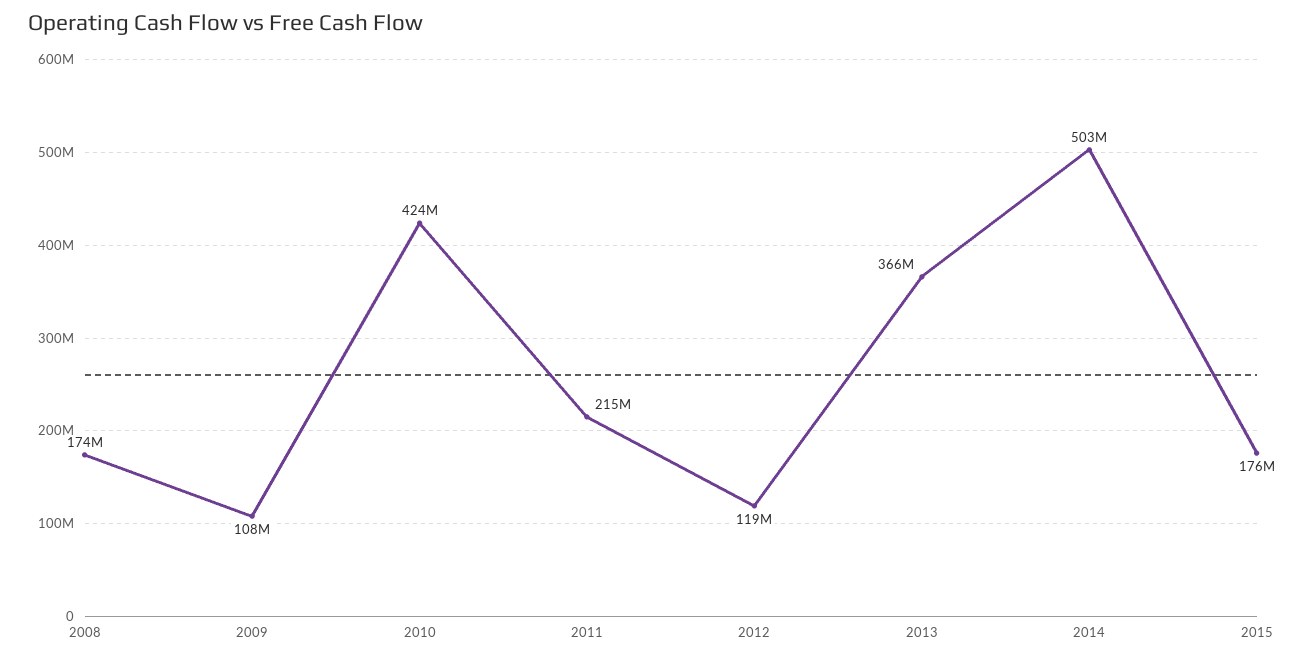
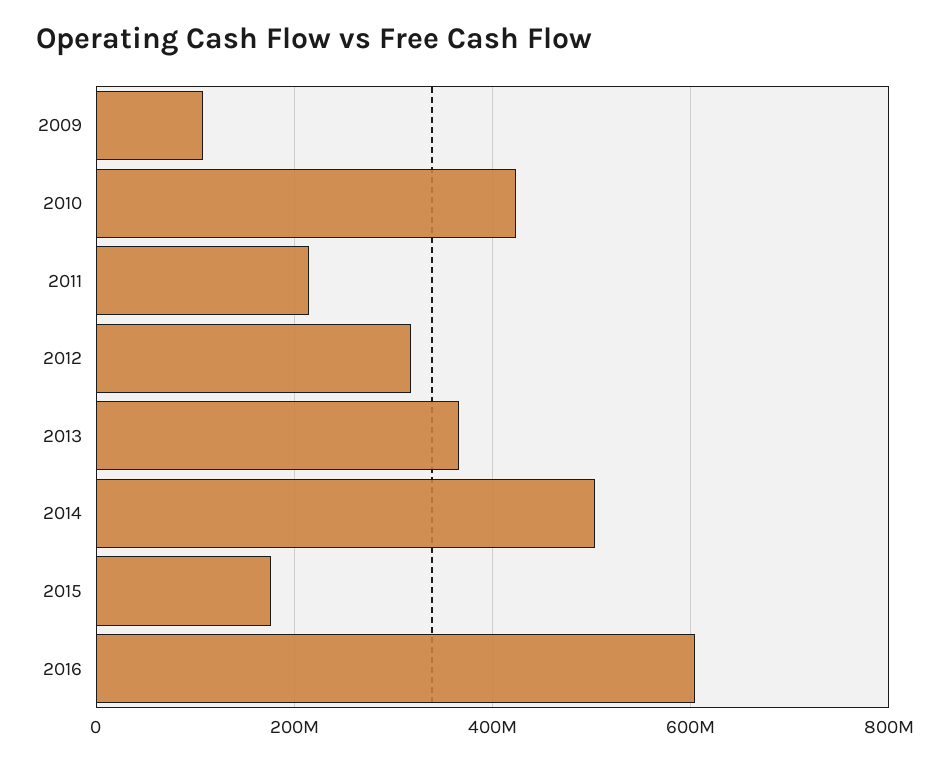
2008: 174000000 -> none
2012: 119000000 -> 320000000
2016: none -> 600000000

